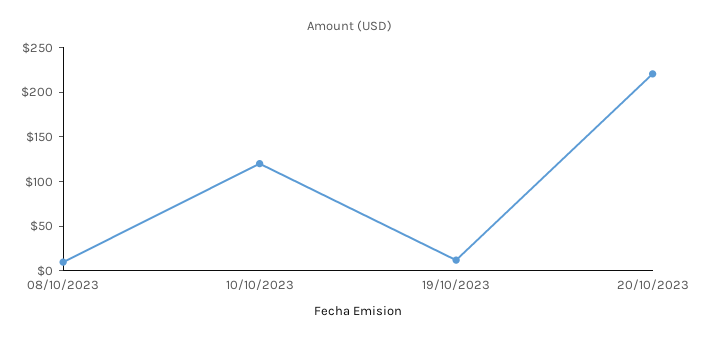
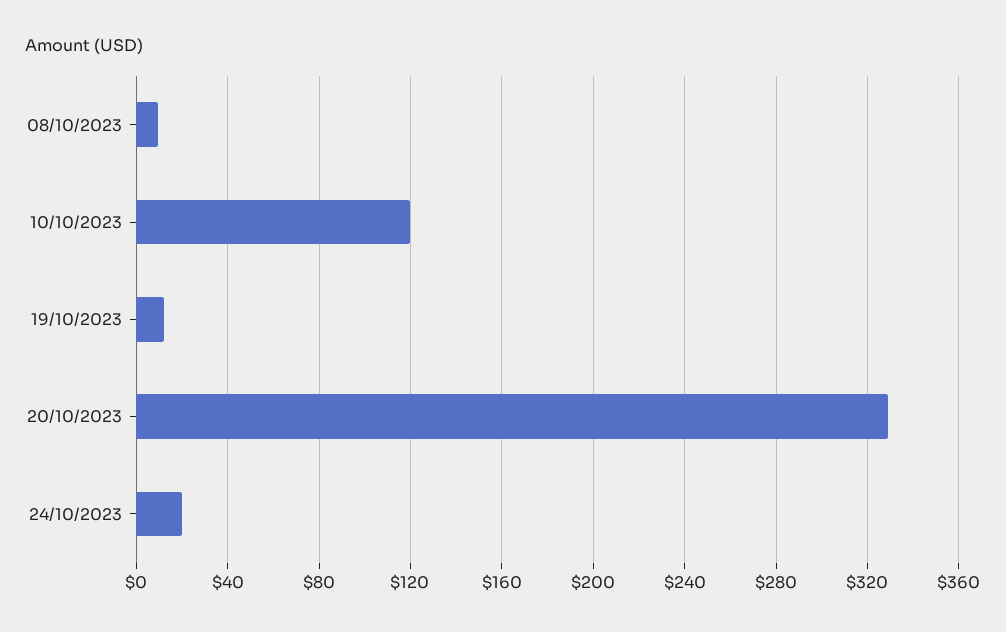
20/10/2023: 220 -> 330
24/10/2023: none -> 20

